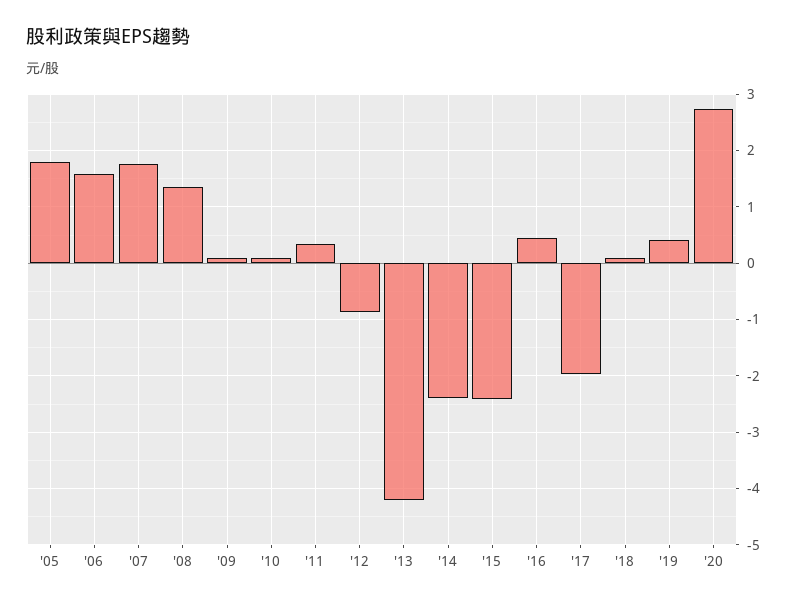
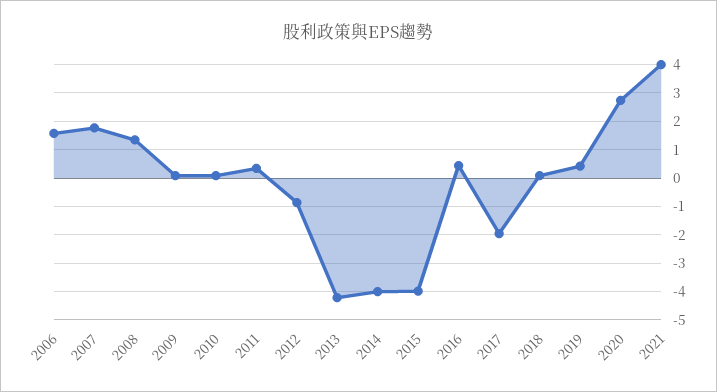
'05: 1.8 -> none
'14: -2.4 -> -4
'15: -2.4 -> -4
2021: none -> 4

